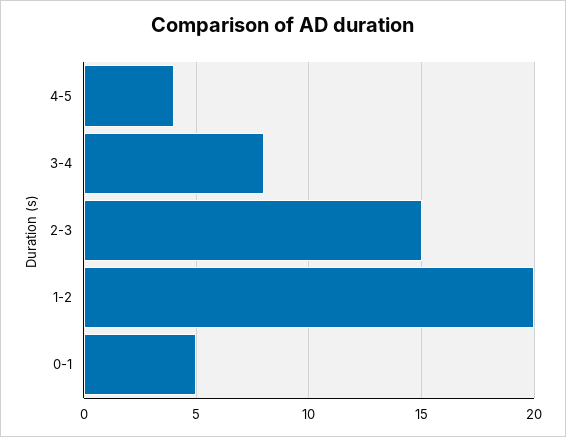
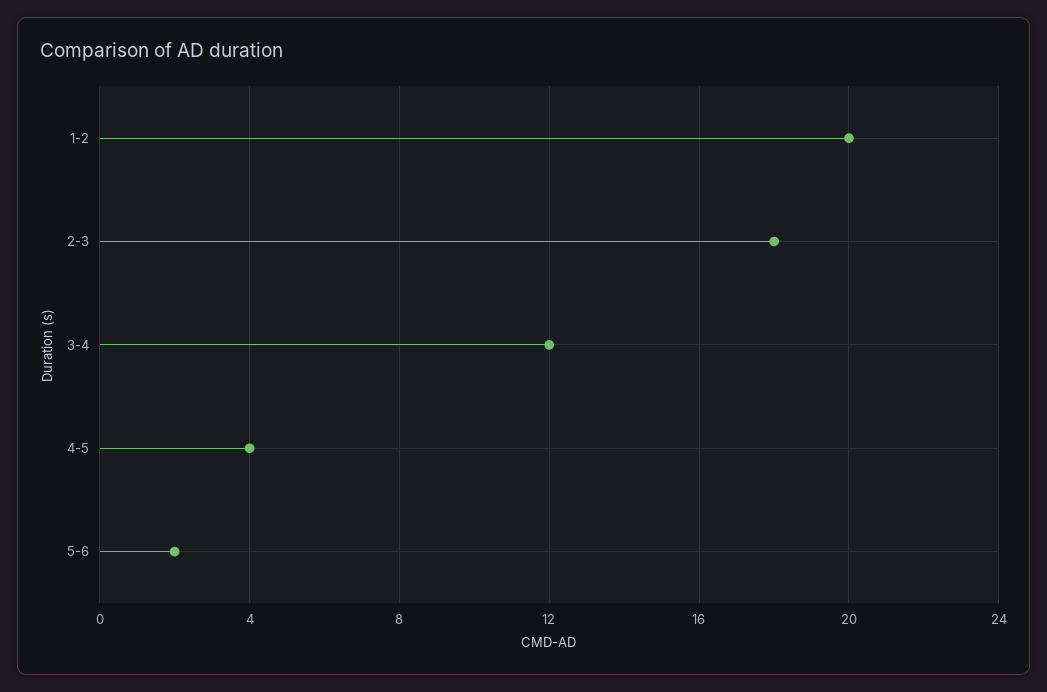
3-4: 8 -> 12
2-3: 15 -> 18
0-1: 5 -> none
5-6: none -> 2

